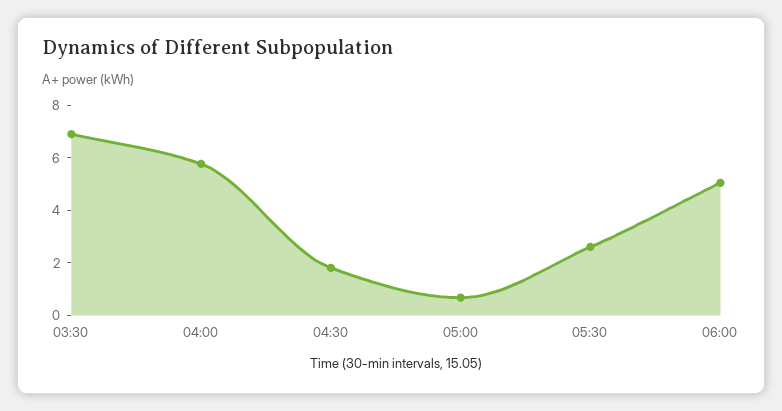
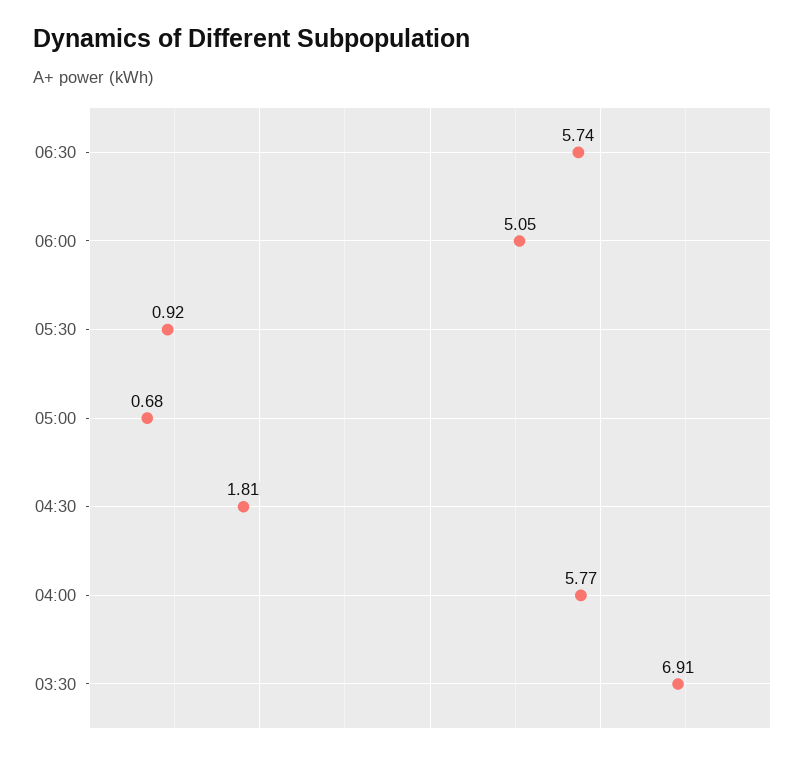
05:30: 2.5 -> 0.92
06:30: none -> 5.74

